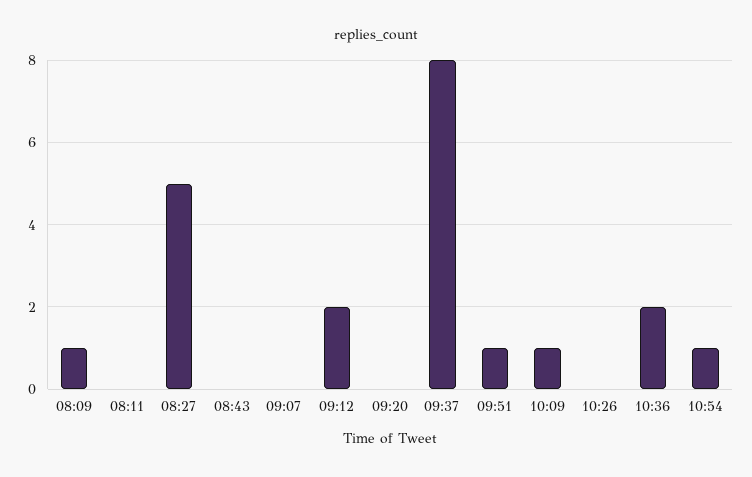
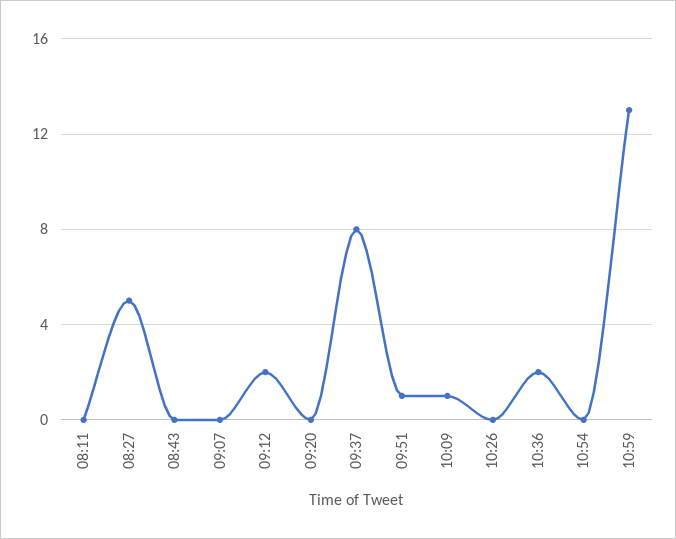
08:09: 1 -> none
10:54: 1 -> 0
10:59: none -> 13

